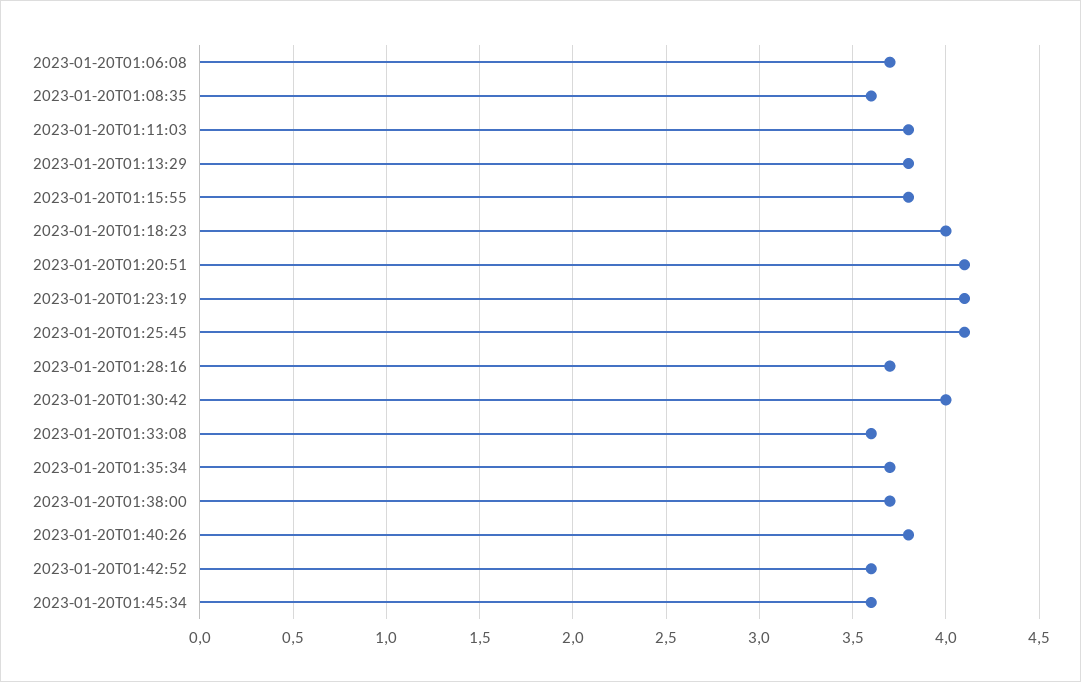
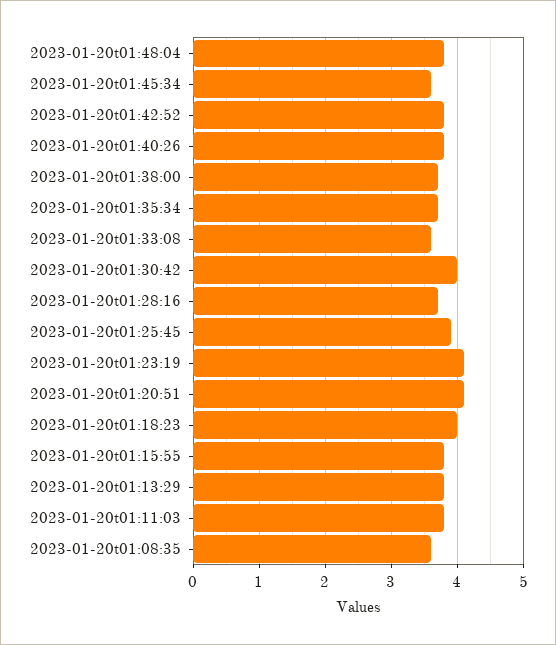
2023-01-20T01:06:08: 3.7 -> none
2023-01-20T01:25:45: 4.1 -> 3.9
2023-01-20T01:42:52: 3.6 -> 3.8
2023-01-20t01:48:04: none -> 3.8

